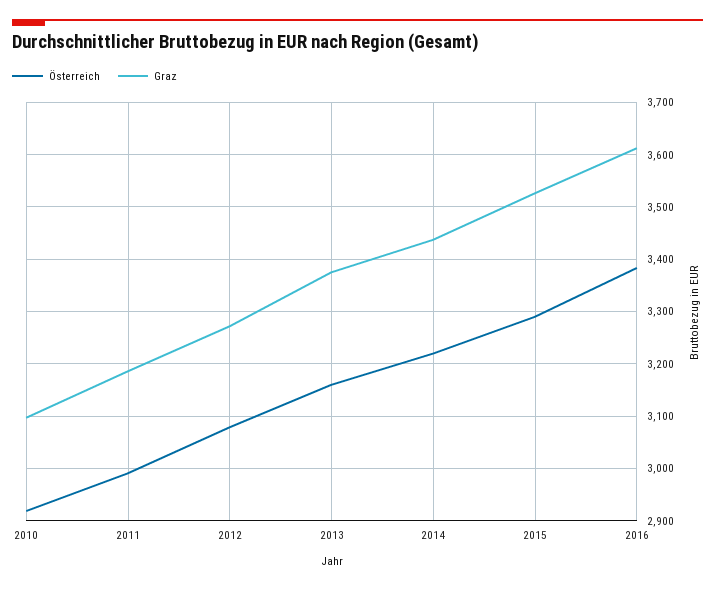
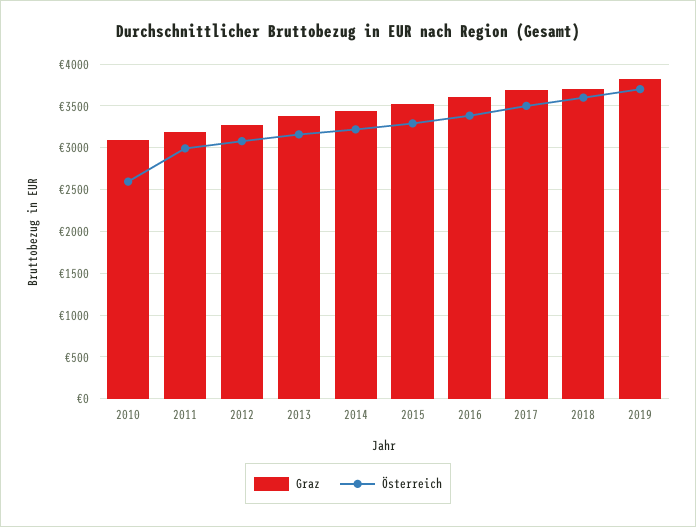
Österreich, 2010: 2920 -> 2600
Graz, 2017: none -> 3700
Österreich, 2017: none -> 3500
Graz, 2018: none -> 3700
Österreich, 2018: none -> 3600
Graz, 2019: none -> 3800
Österreich, 2019: none -> 3700

